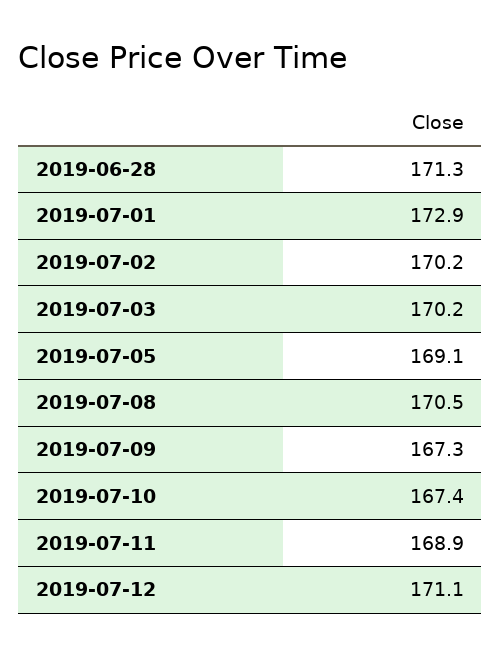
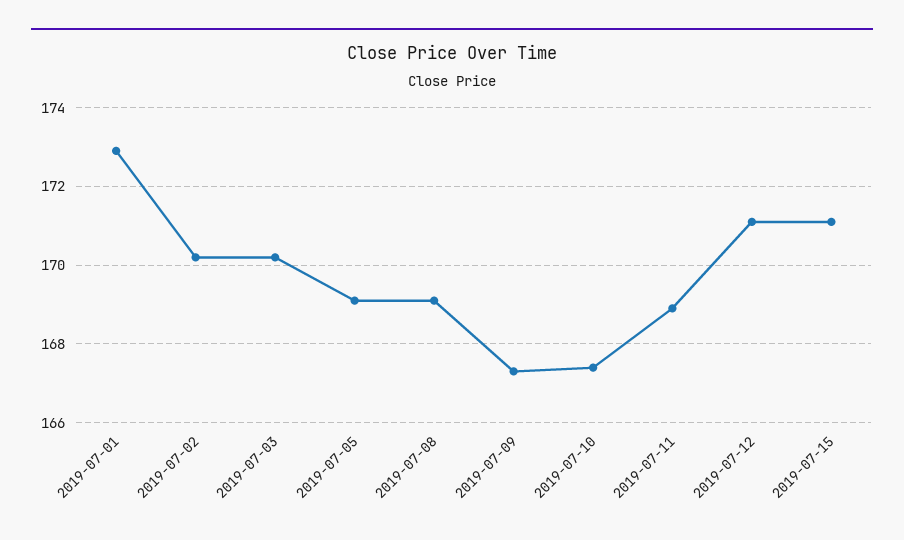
2019-06-28: 171.3 -> none
2019-07-08: 170.5 -> 169
2019-07-15: none -> 171

